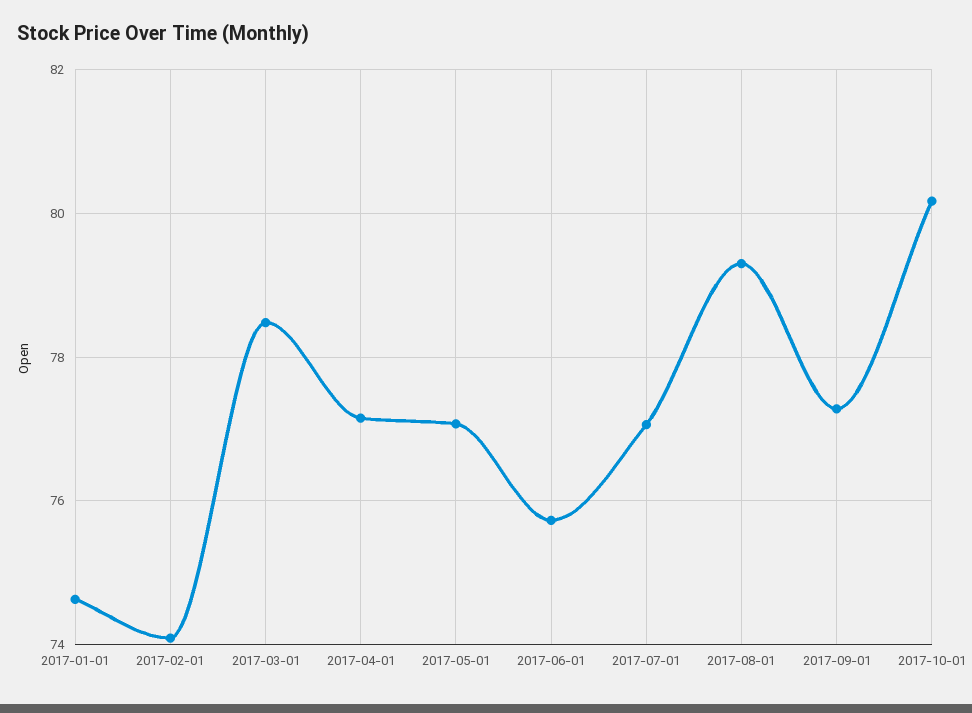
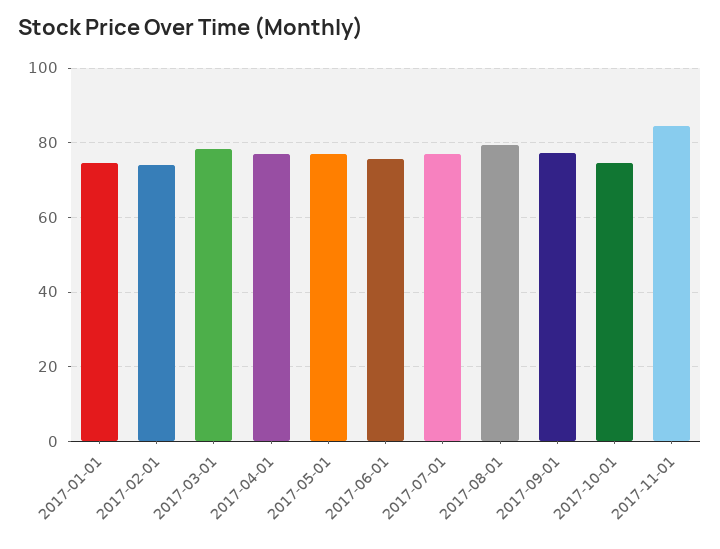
2017-10-01: 80.2 -> 74
2017-11-01: none -> 84

